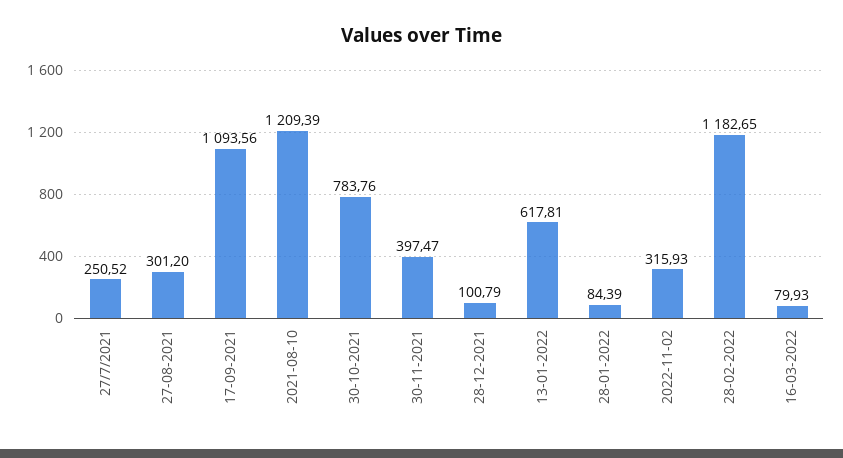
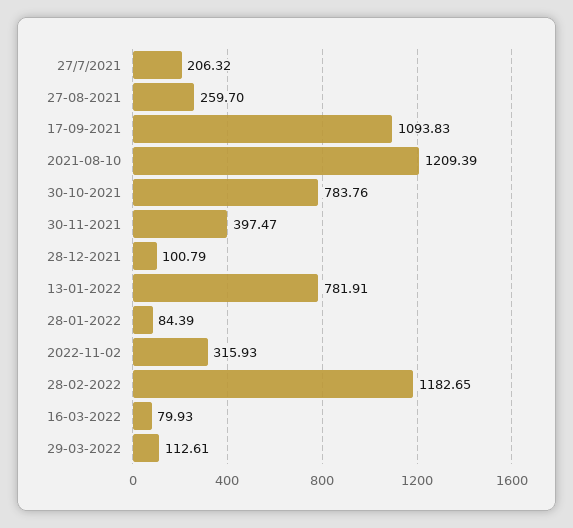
27/7/2021: 250.52 -> 206.32
27-08-2021: 301.2 -> 259.7
17-09-2021: 1093.56 -> 1093.83
13-01-2022: 617.81 -> 781.91
29-03-2022: none -> 112.61

